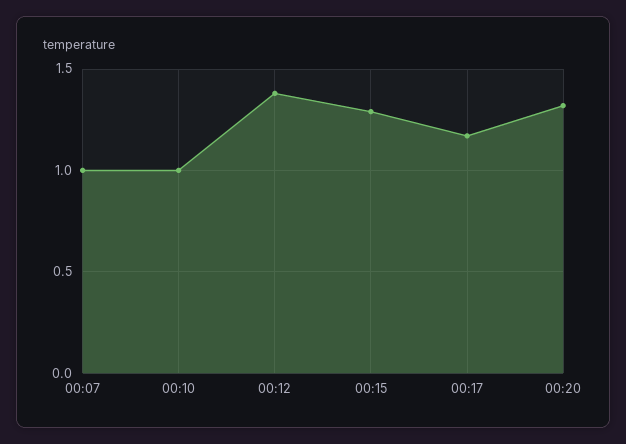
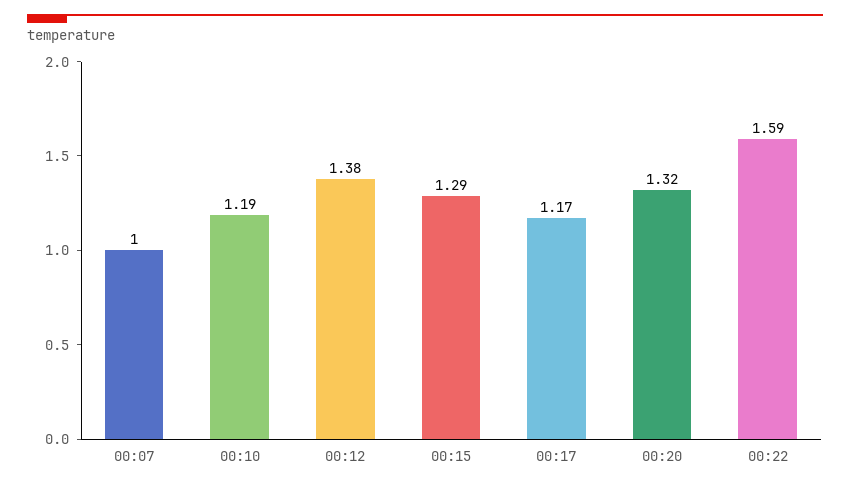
00:10: 1 -> 1.19
00:22: none -> 1.59

